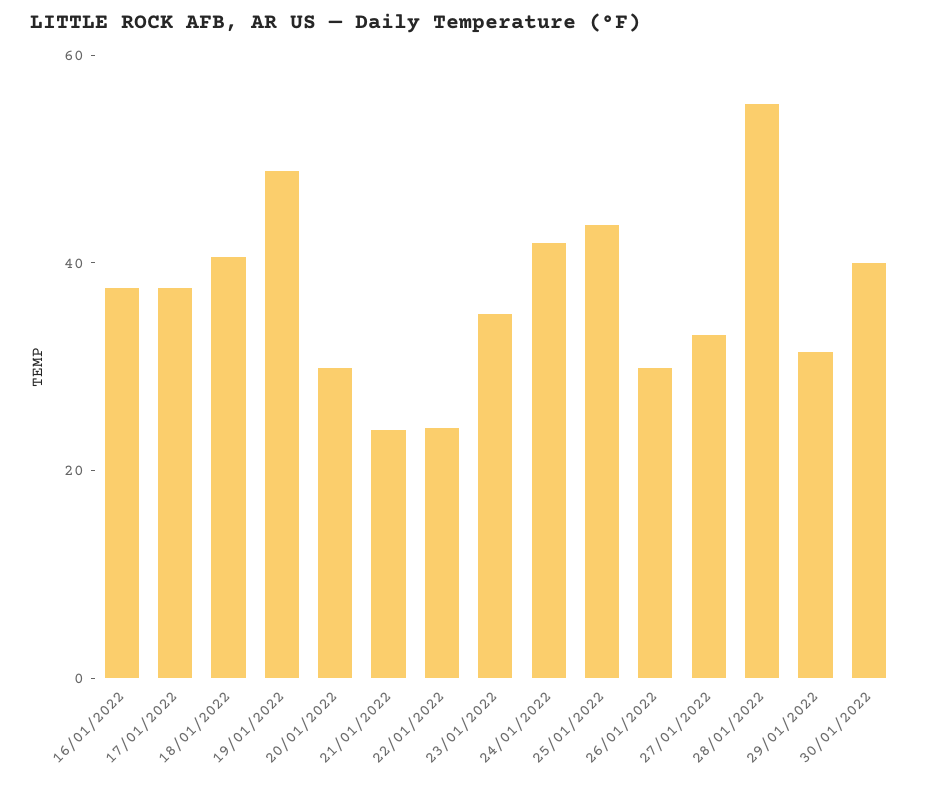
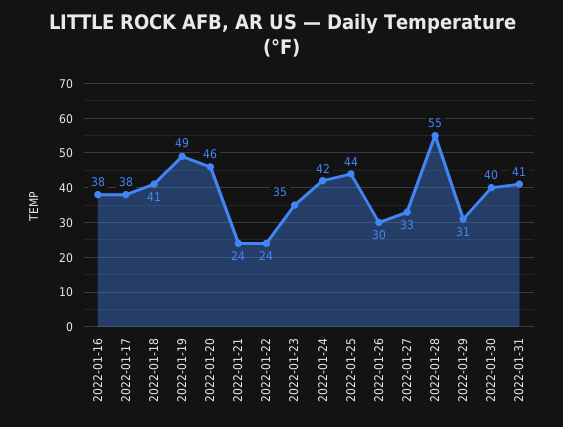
20/01/2022: 30 -> 46
2022-01-31: none -> 41

